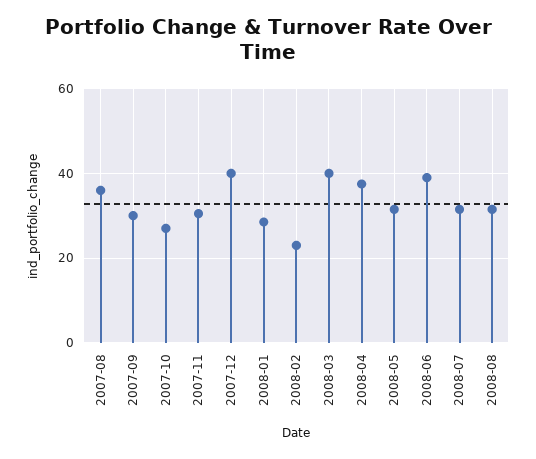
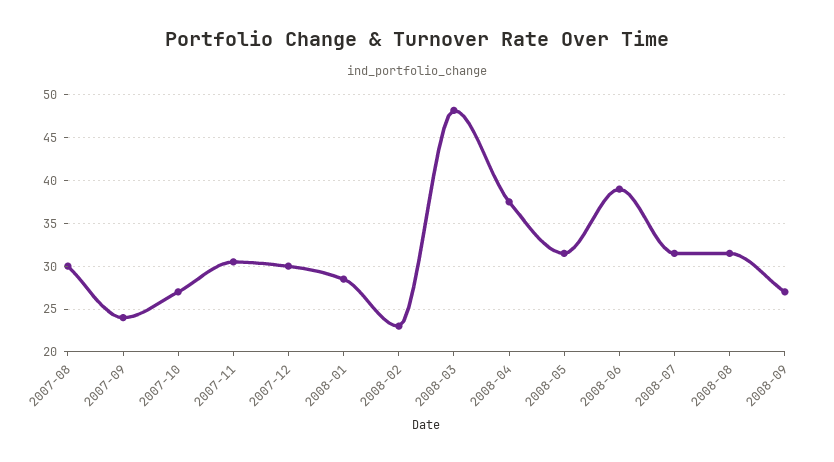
2007-08: 36 -> 30
2007-09: 30 -> 24
2007-12: 40 -> 30
2008-03: 40 -> 48
2008-09: none -> 27

